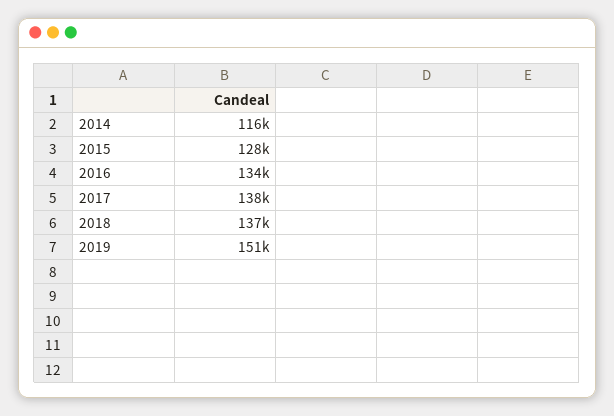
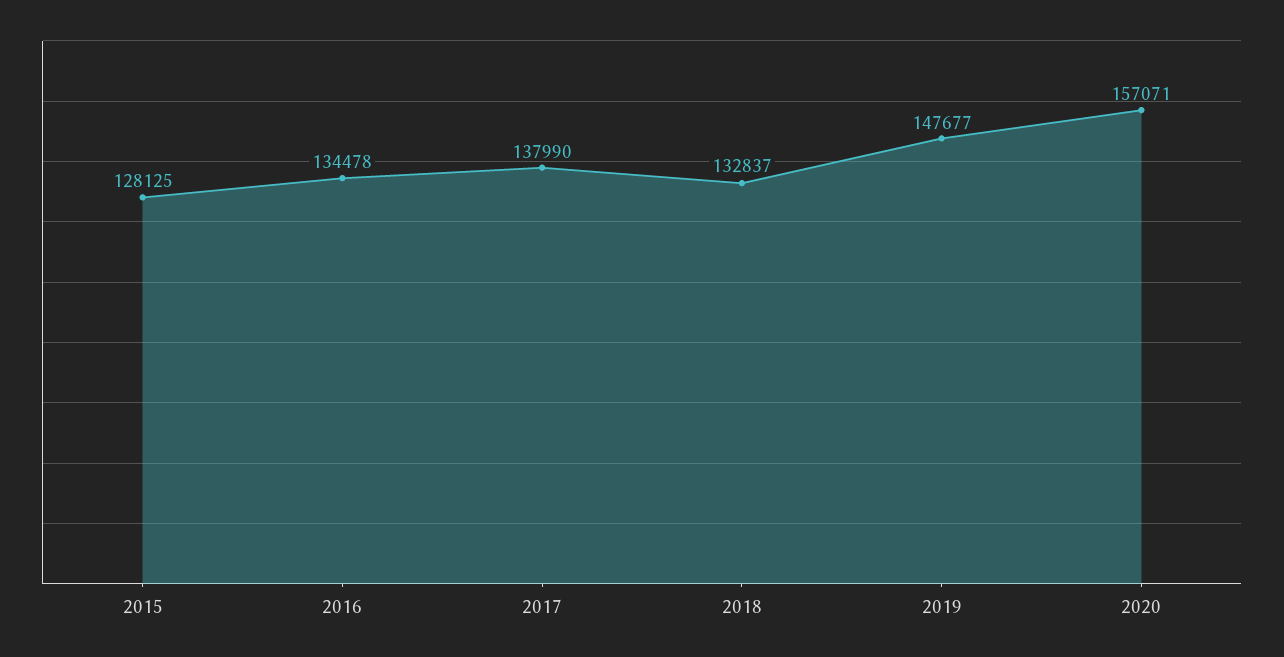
2014: 116000 -> none
2018: 137000 -> 132837
2019: 151000 -> 147677
2020: none -> 157071

